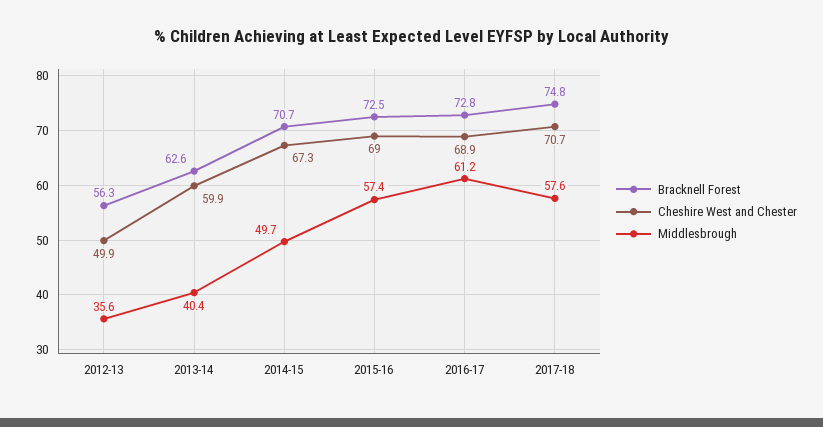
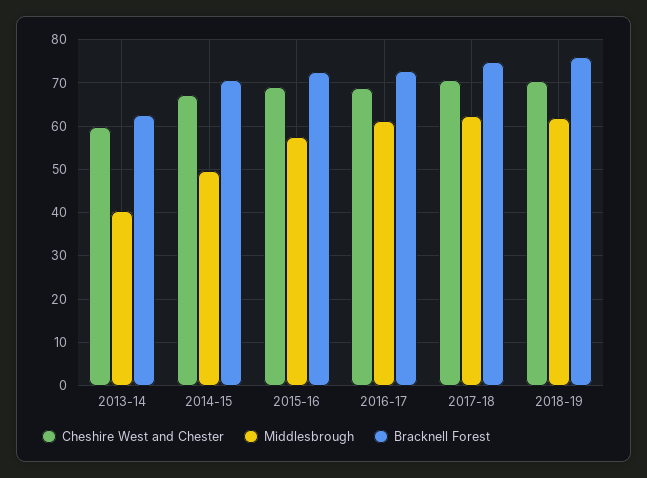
Bracknell Forest, 2012-13: 56.3 -> none
Cheshire West and Chester, 2012-13: 49.9 -> none
Middlesbrough, 2012-13: 35.6 -> none
Middlesbrough, 2017-18: 57.6 -> 62
Cheshire West and Chester, 2018-19: none -> 70
Middlesbrough, 2018-19: none -> 62
Bracknell Forest, 2018-19: none -> 76

